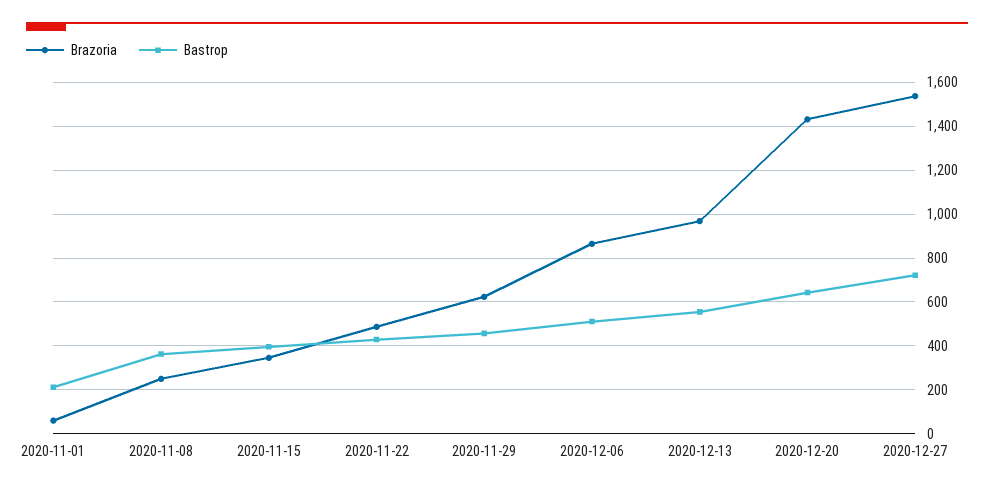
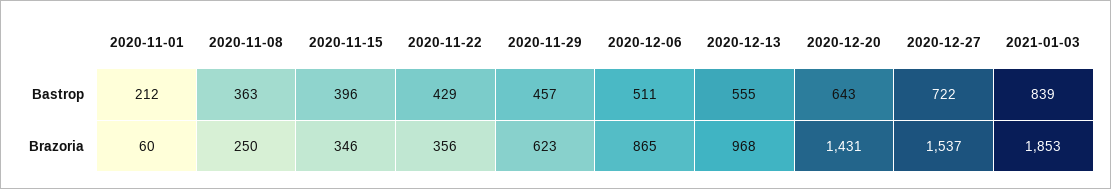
Brazoria, 2020-11-22: 500 -> 356
Bastrop, 2021-01-03: none -> 839
Brazoria, 2021-01-03: none -> 1853

